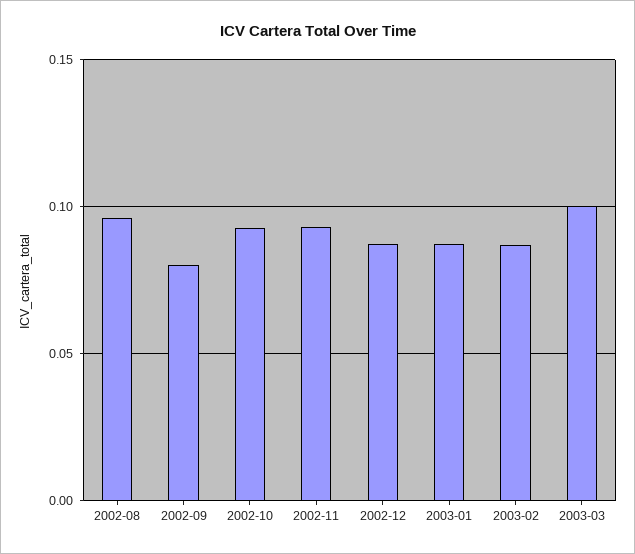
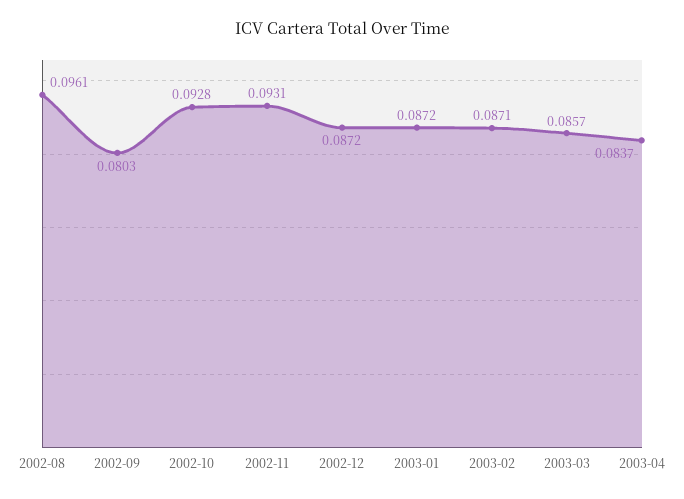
2003-03: 0.1 -> 0.0857
2003-04: none -> 0.0837

